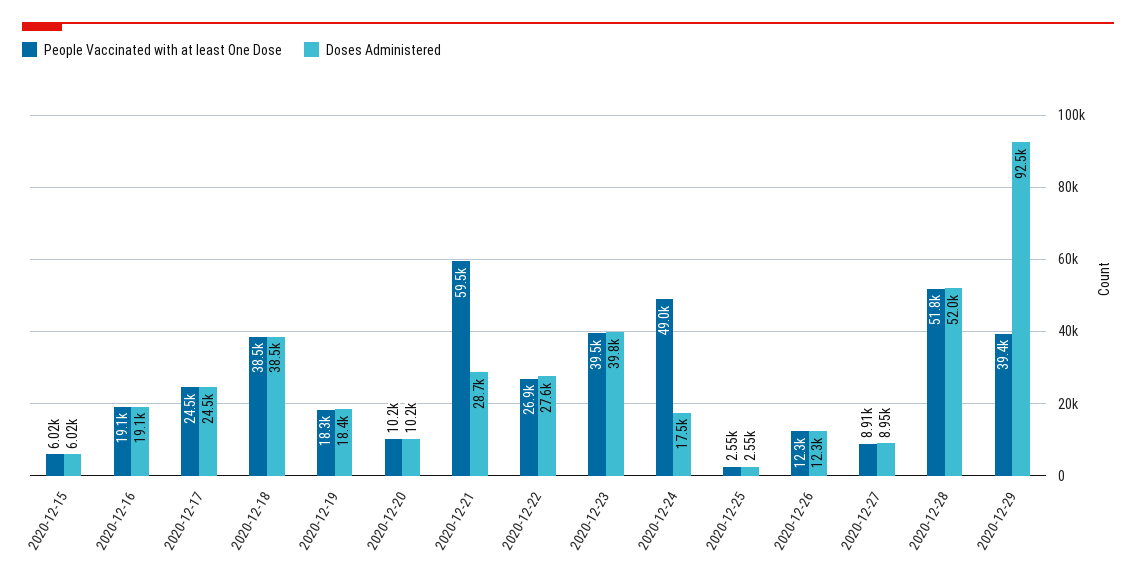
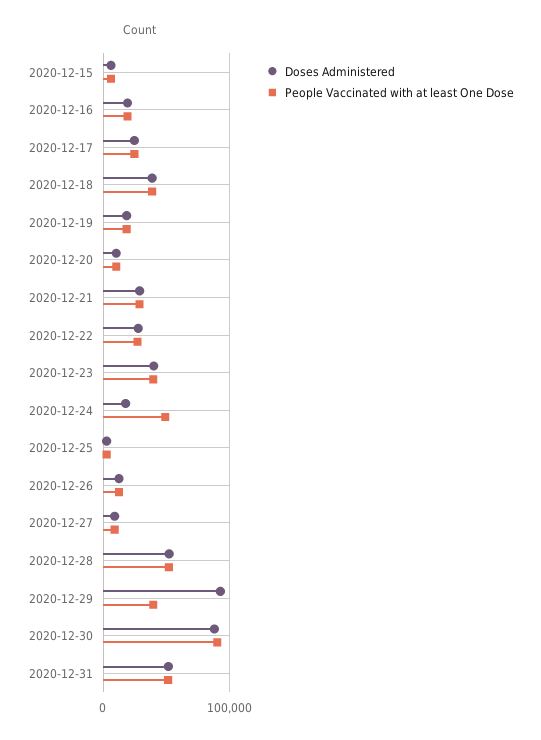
People Vaccinated with at least One Dose, 2020-12-21: 59500 -> 30000
Doses Administered, 2020-12-30: none -> 90000
People Vaccinated with at least One Dose, 2020-12-30: none -> 90000
Doses Administered, 2020-12-31: none -> 50000
People Vaccinated with at least One Dose, 2020-12-31: none -> 50000

